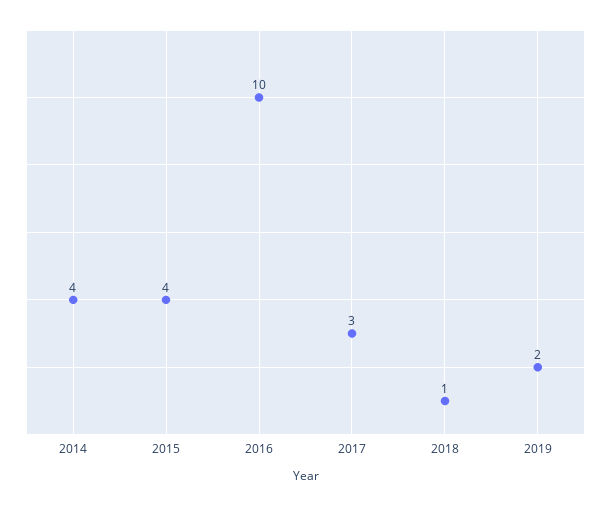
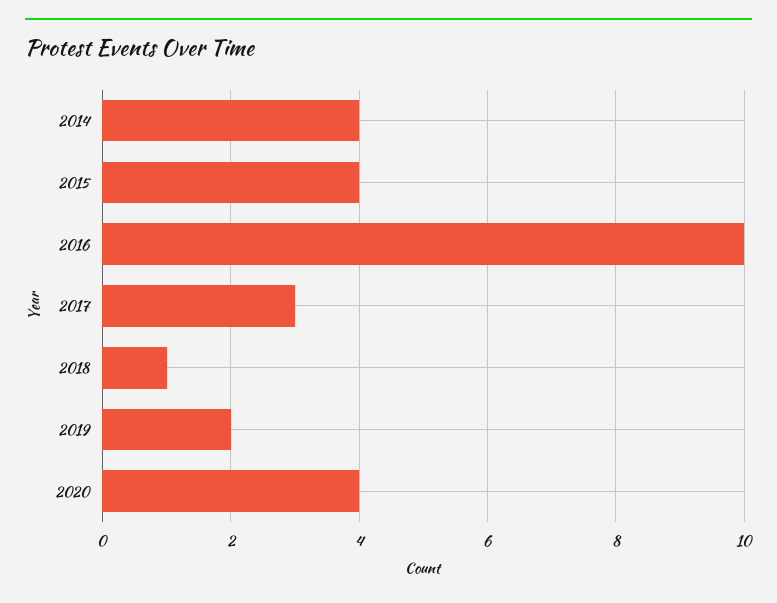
2020: none -> 4

